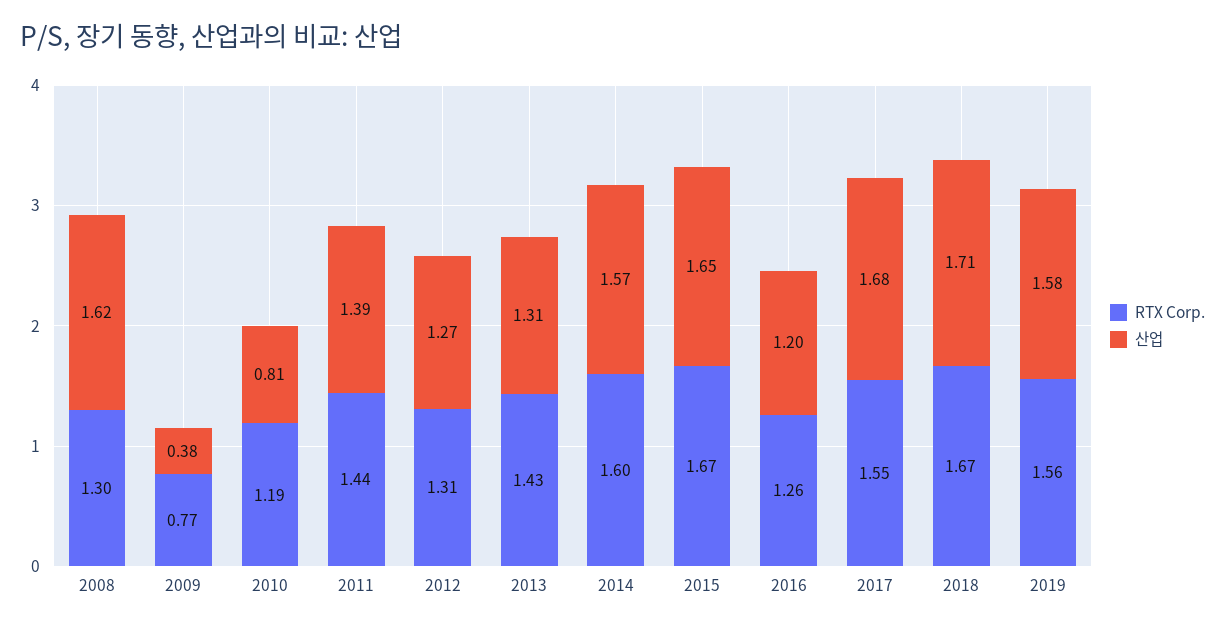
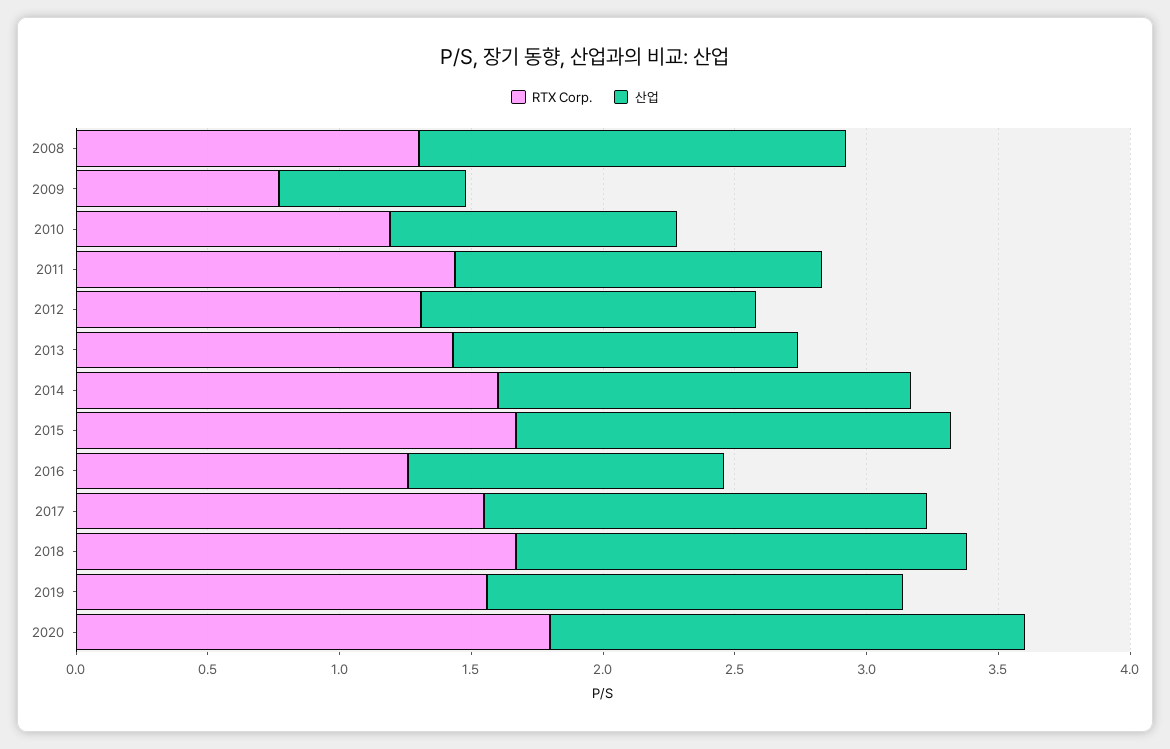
산업, 2009: 0.38 -> 0.7
산업, 2010: 0.81 -> 1.1
RTX Corp., 2020: none -> 1.8
산업, 2020: none -> 1.8

